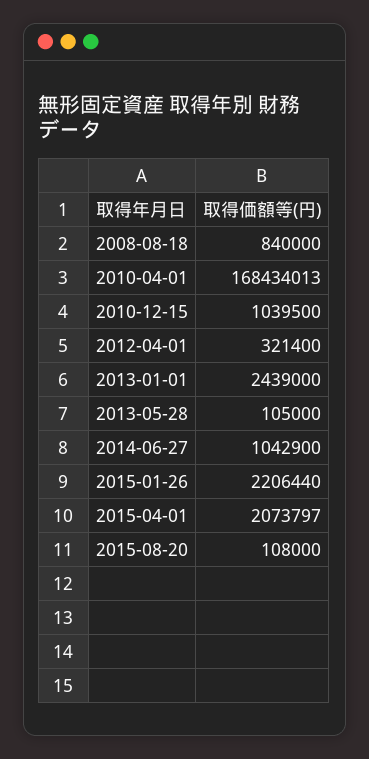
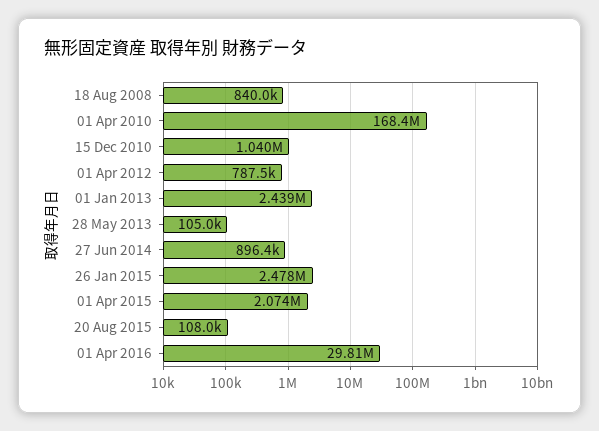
2012-04-01: 321400 -> 787500
2014-06-27: 1042900 -> 896400
2015-01-26: 2206440 -> 2478000
01 Apr 2016: none -> 29810000

